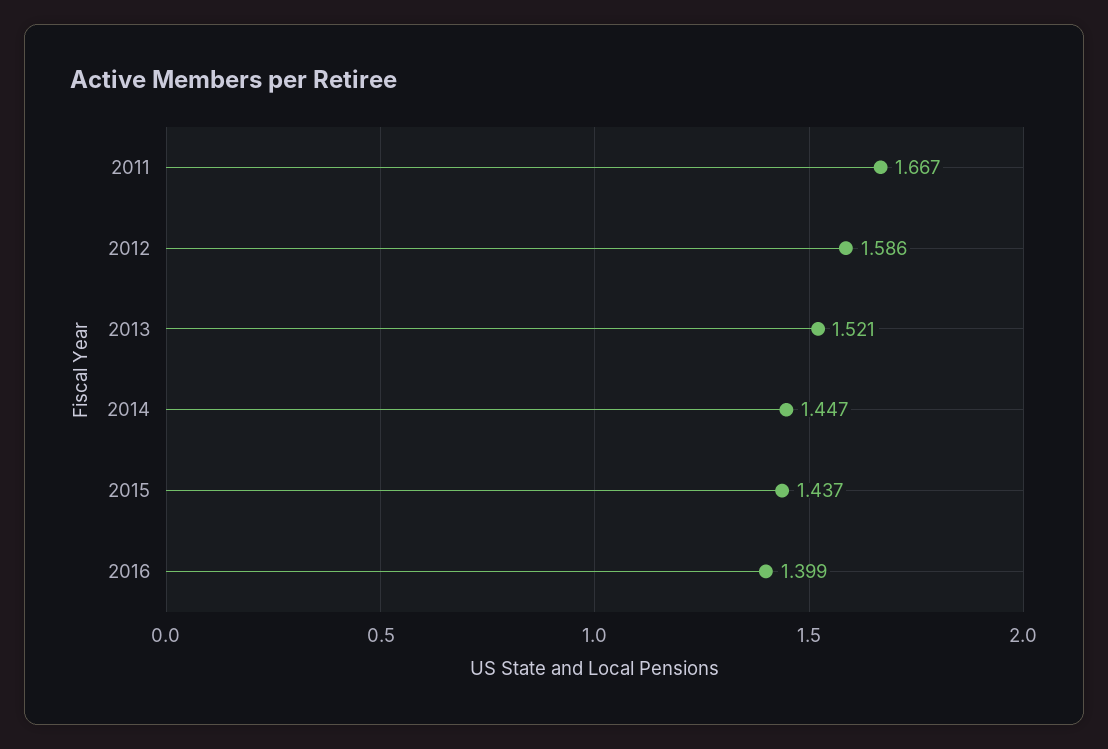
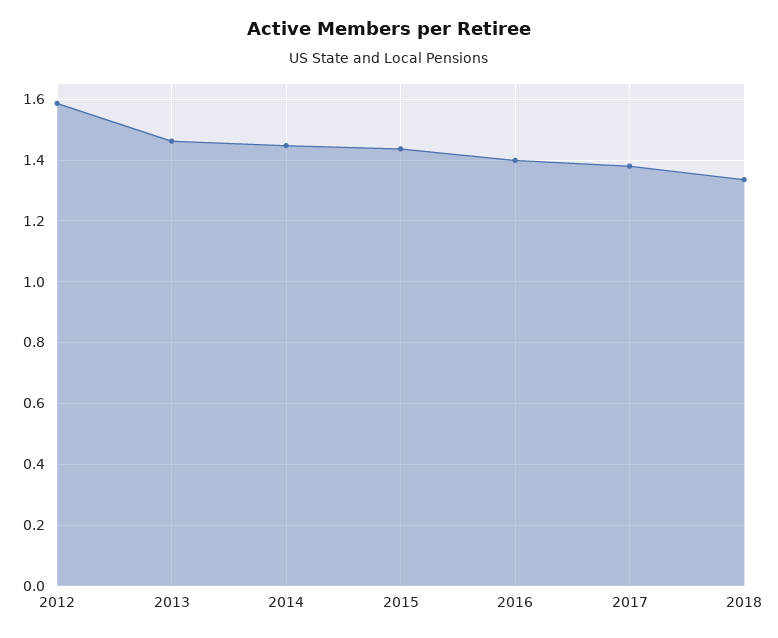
2011: 1.667 -> none
2013: 1.521 -> 1.46
2017: none -> 1.38
2018: none -> 1.34

